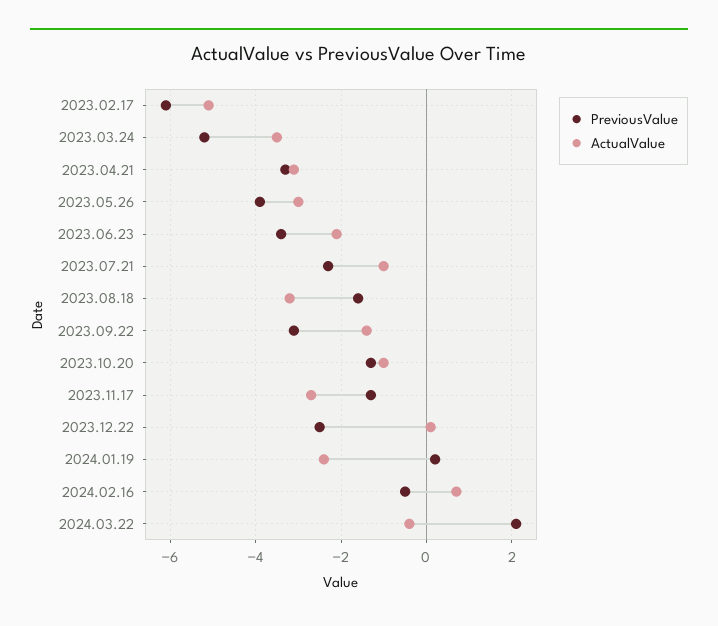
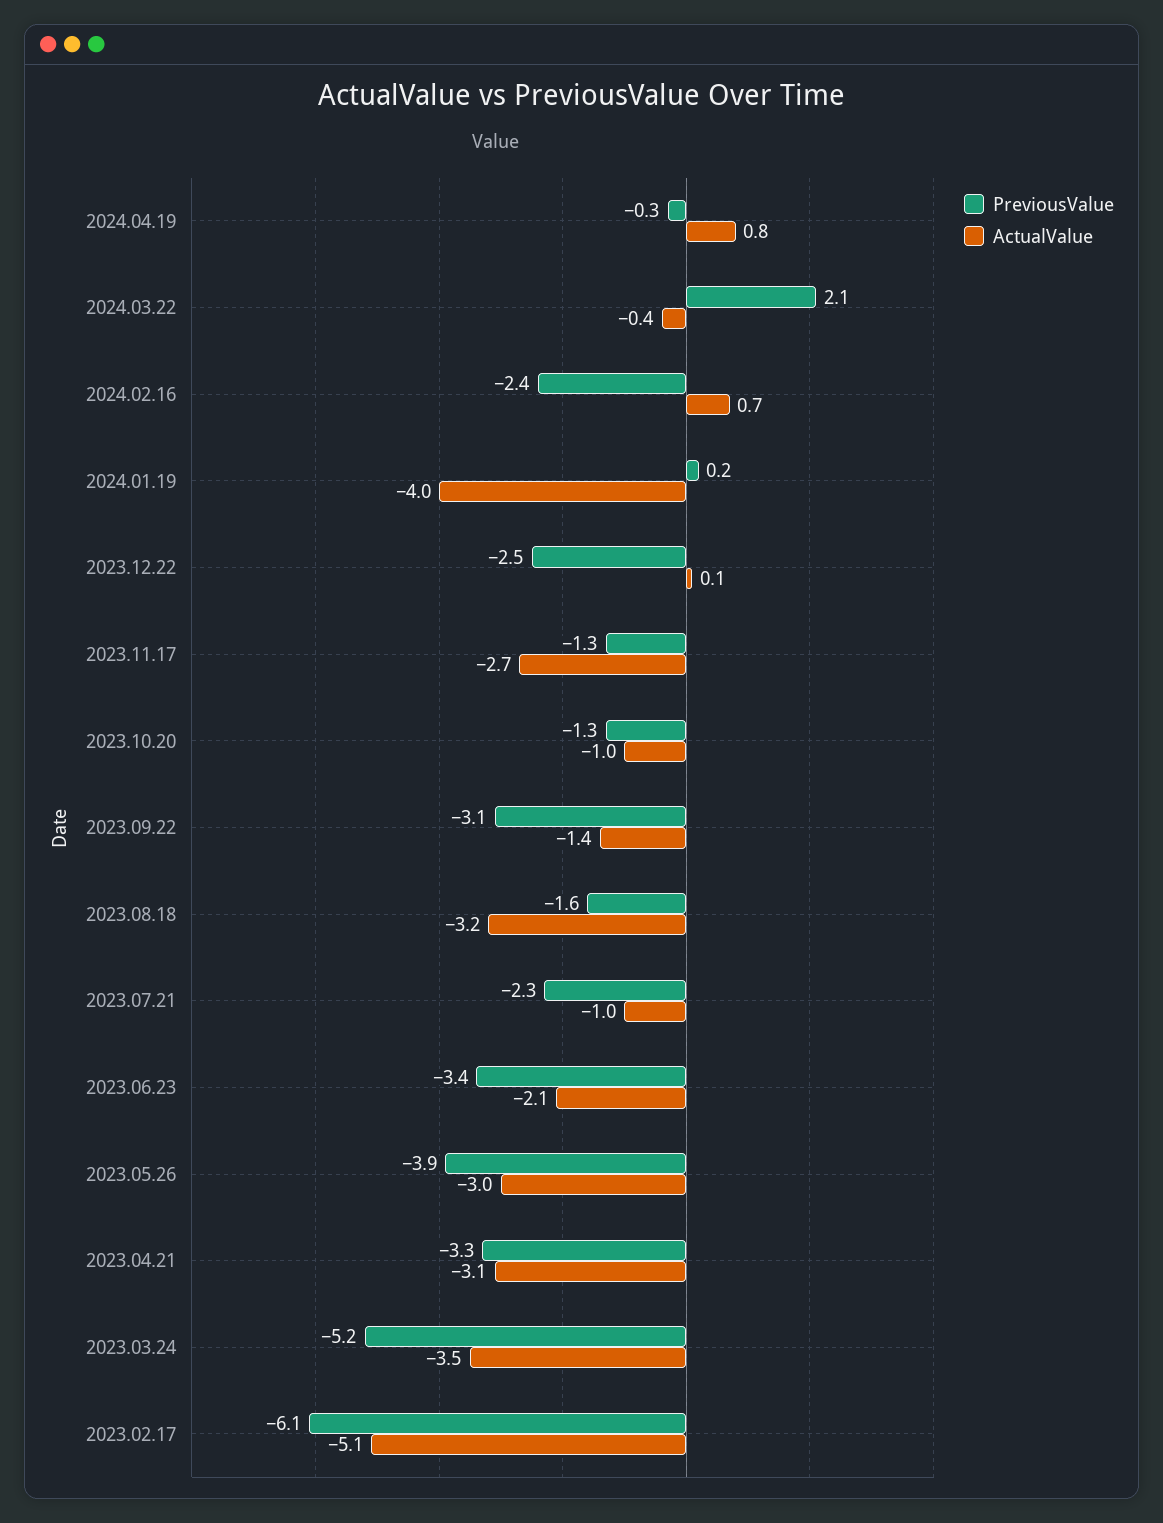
ActualValue, 2024.01.19: -2.5 -> -4
PreviousValue, 2024.02.16: -0.5 -> -2.4
PreviousValue, 2024.04.19: none -> -0.3
ActualValue, 2024.04.19: none -> 0.8

